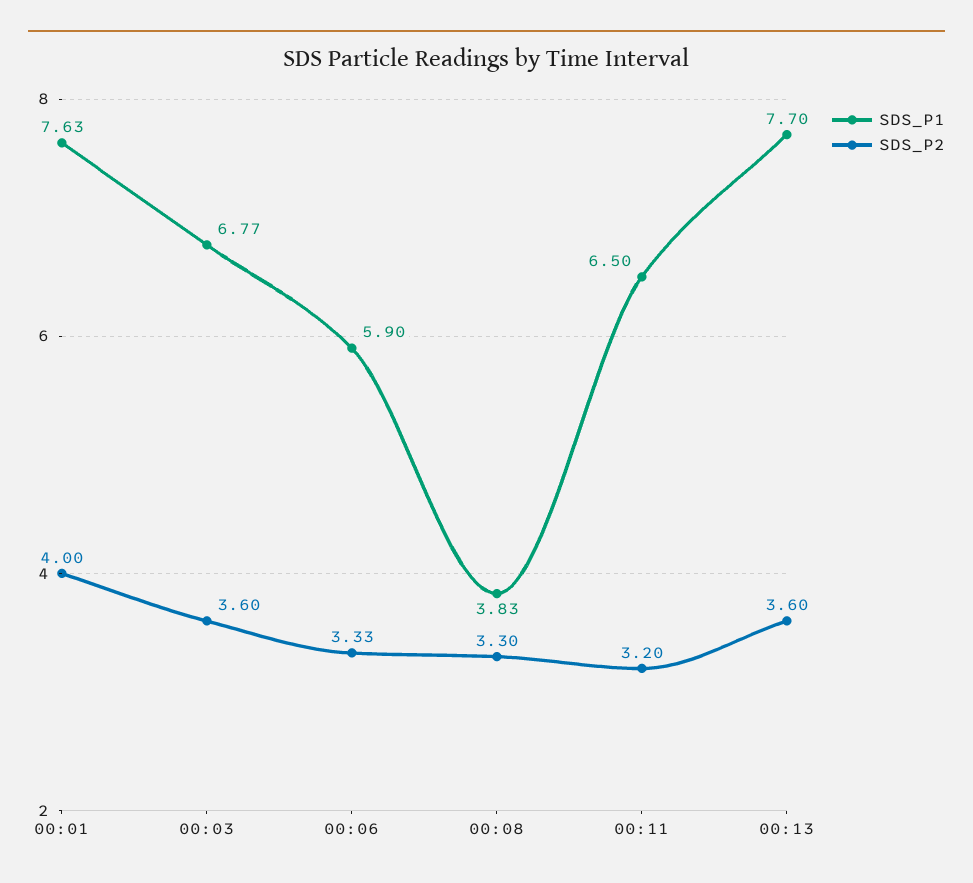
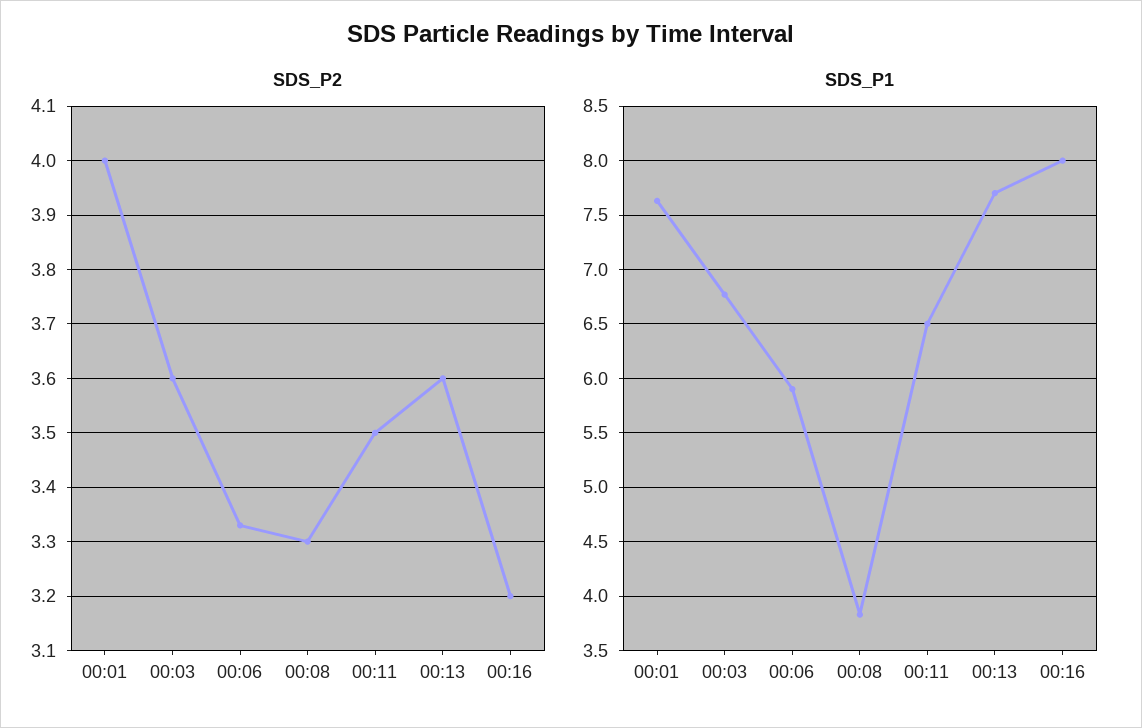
SDS_P2, 00:11: 3.2 -> 3.5
SDS_P2, 00:16: none -> 3.2
SDS_P1, 00:16: none -> 8

